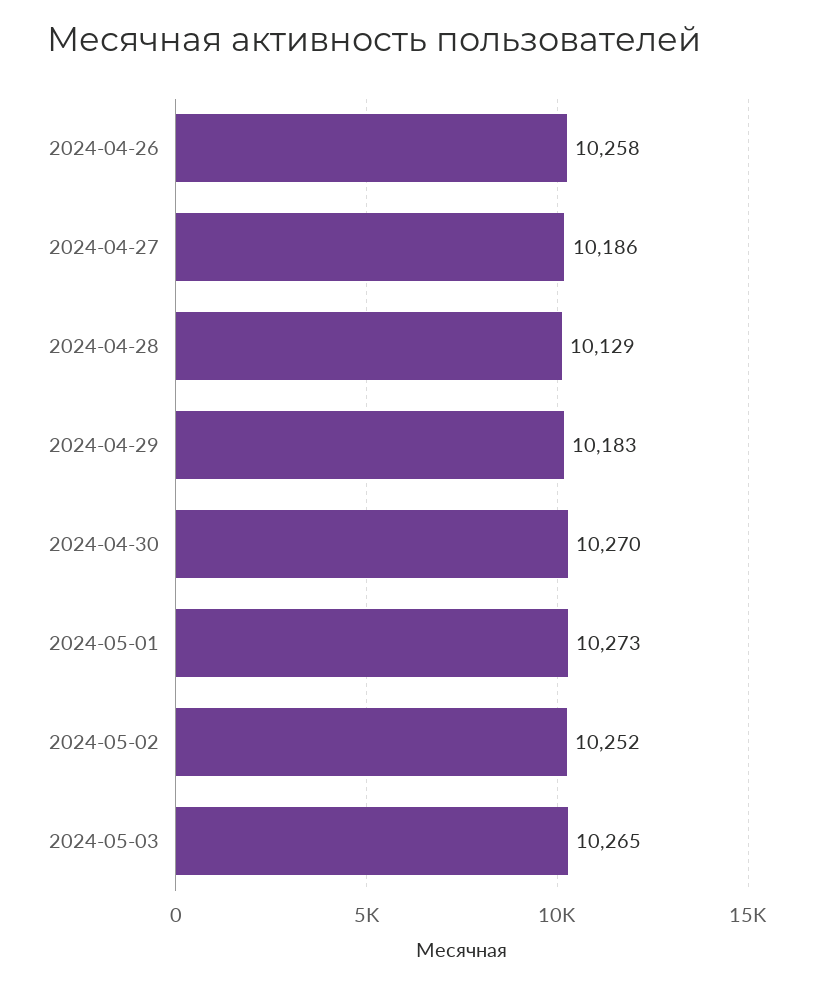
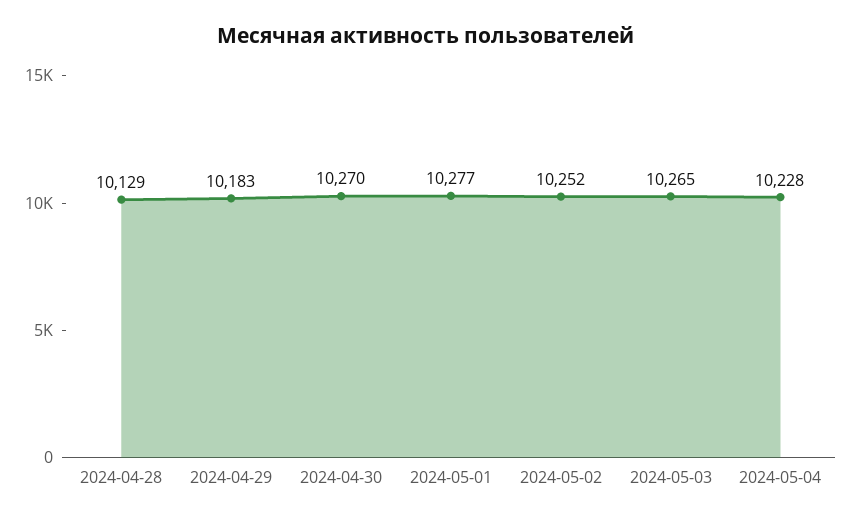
2024-04-26: 10258 -> none
2024-04-27: 10186 -> none
2024-05-01: 10273 -> 10277
2024-05-04: none -> 10228

